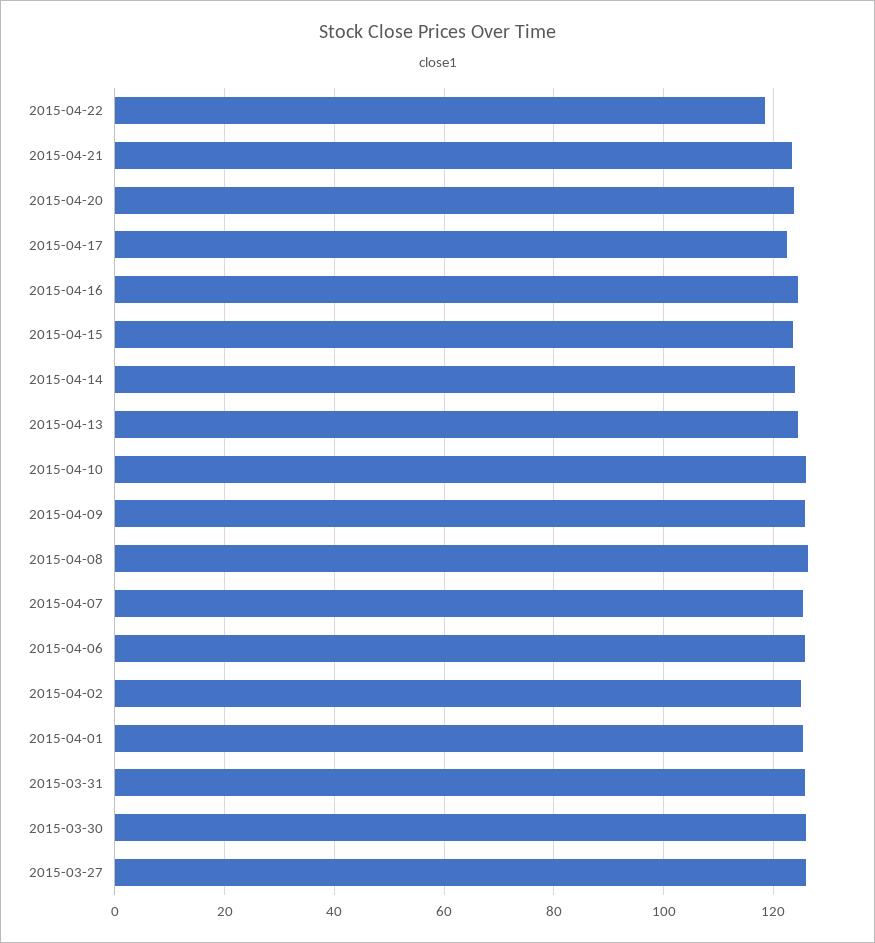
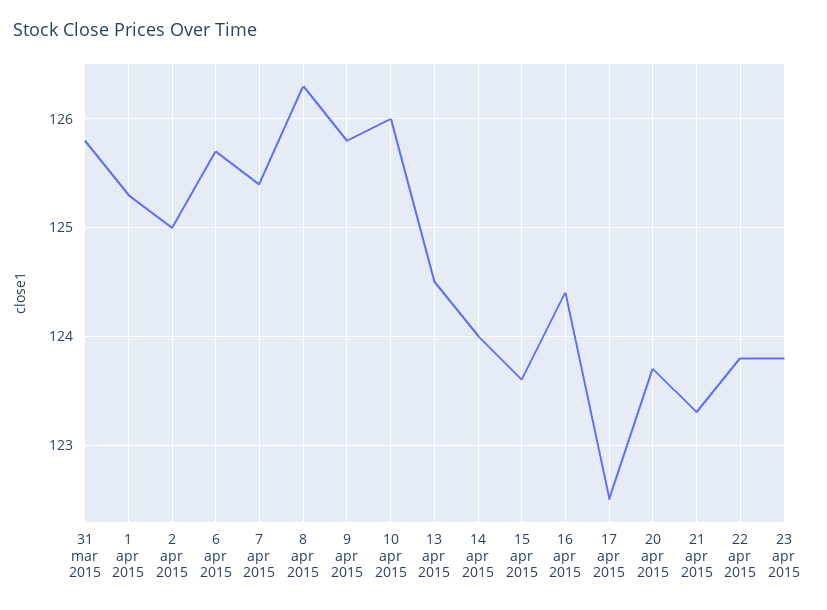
2015-04-22: 118 -> 123.8
2015-03-30: 126 -> none
2015-03-27: 126 -> none
23 apr 2015: none -> 123.8

